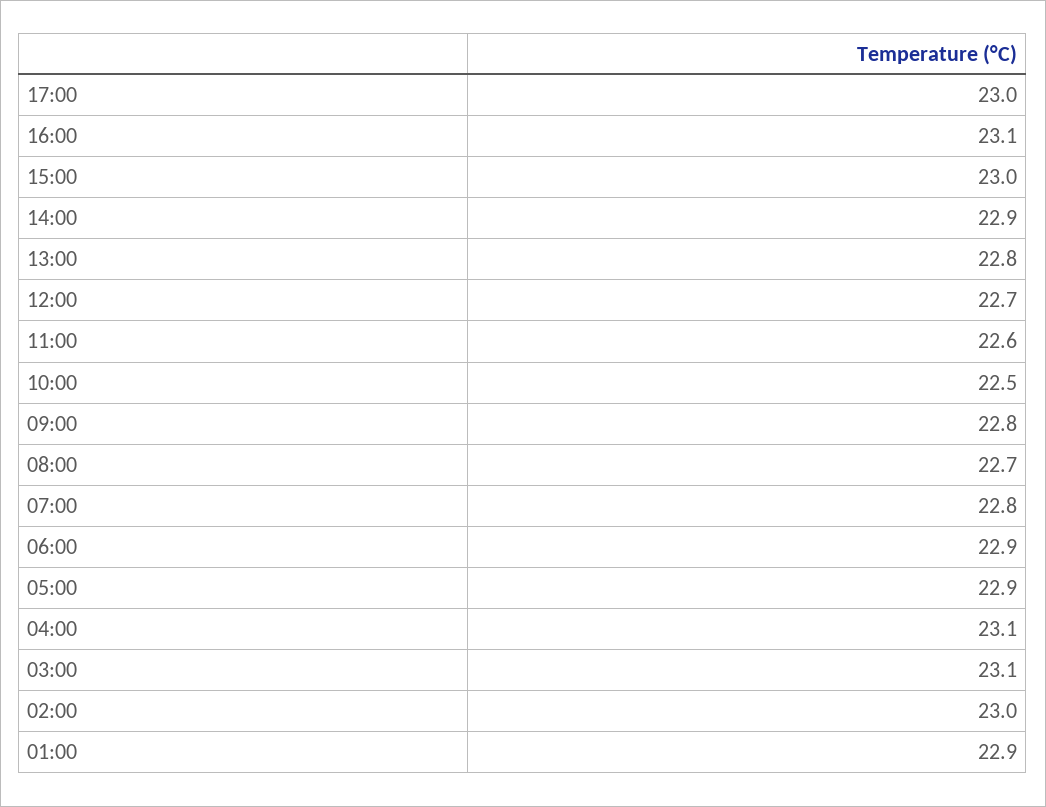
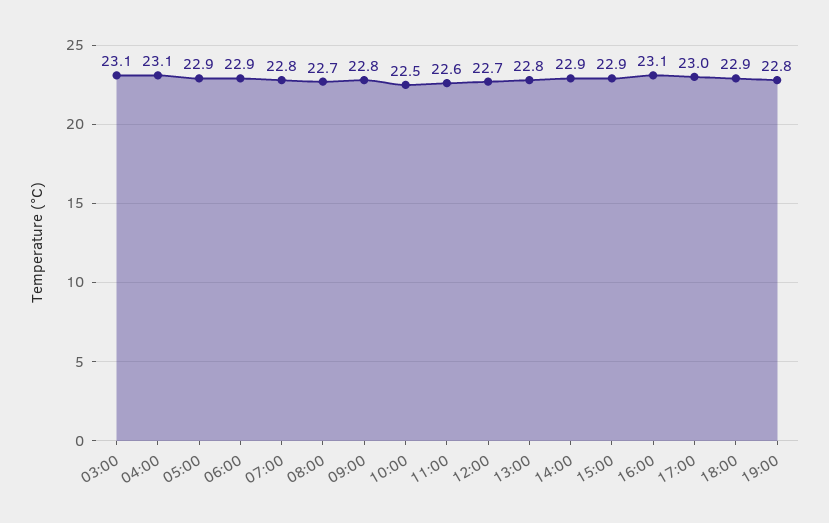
15:00: 23 -> 22.9
02:00: 23 -> none
01:00: 22.9 -> none
18:00: none -> 22.9
19:00: none -> 22.8

